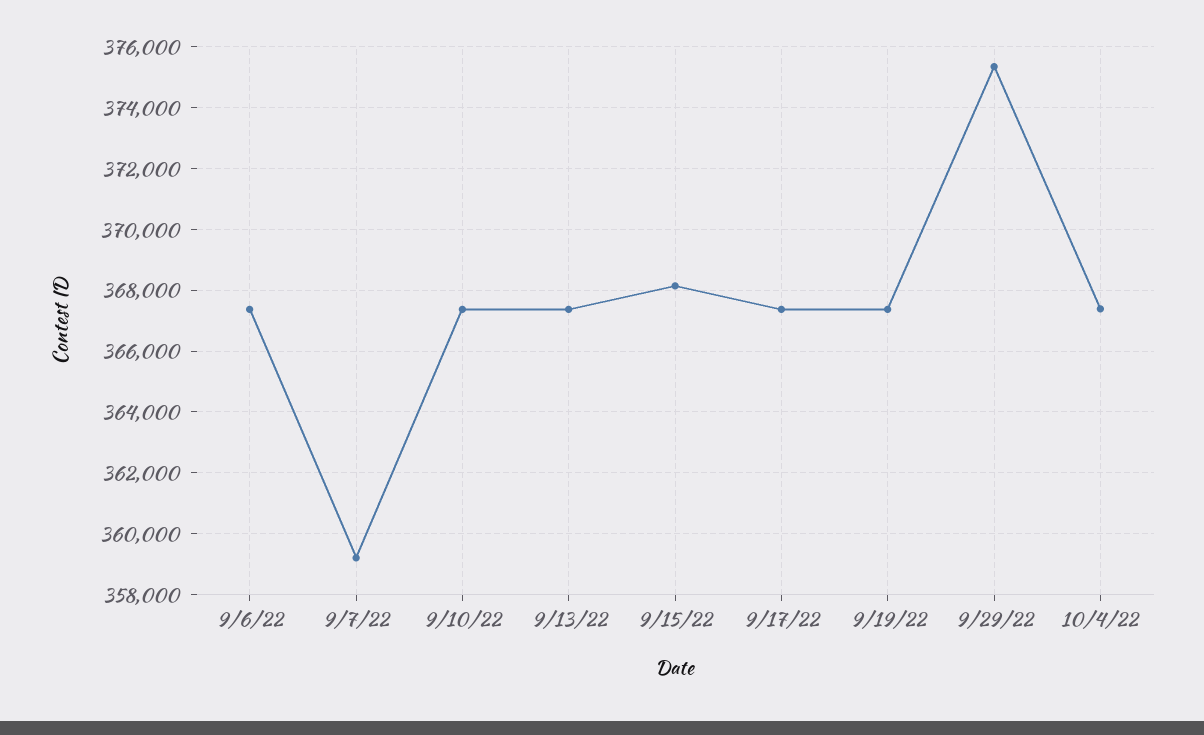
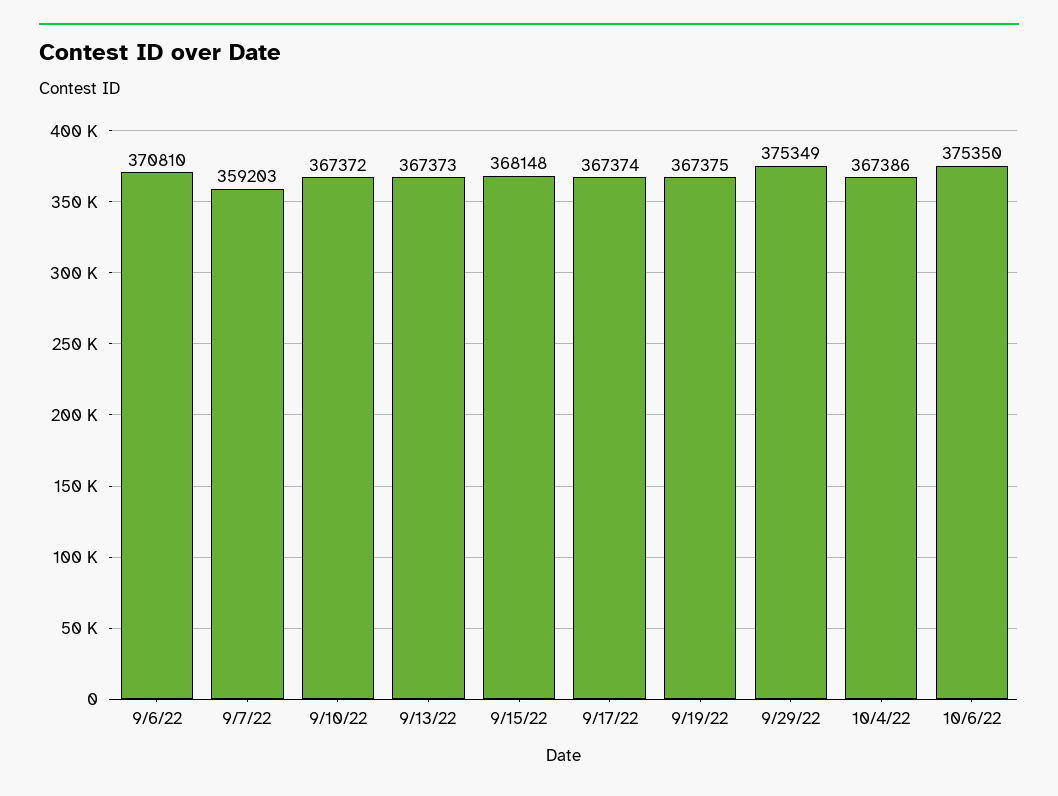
9/6/22: 367400 -> 370810
10/6/22: none -> 375350

